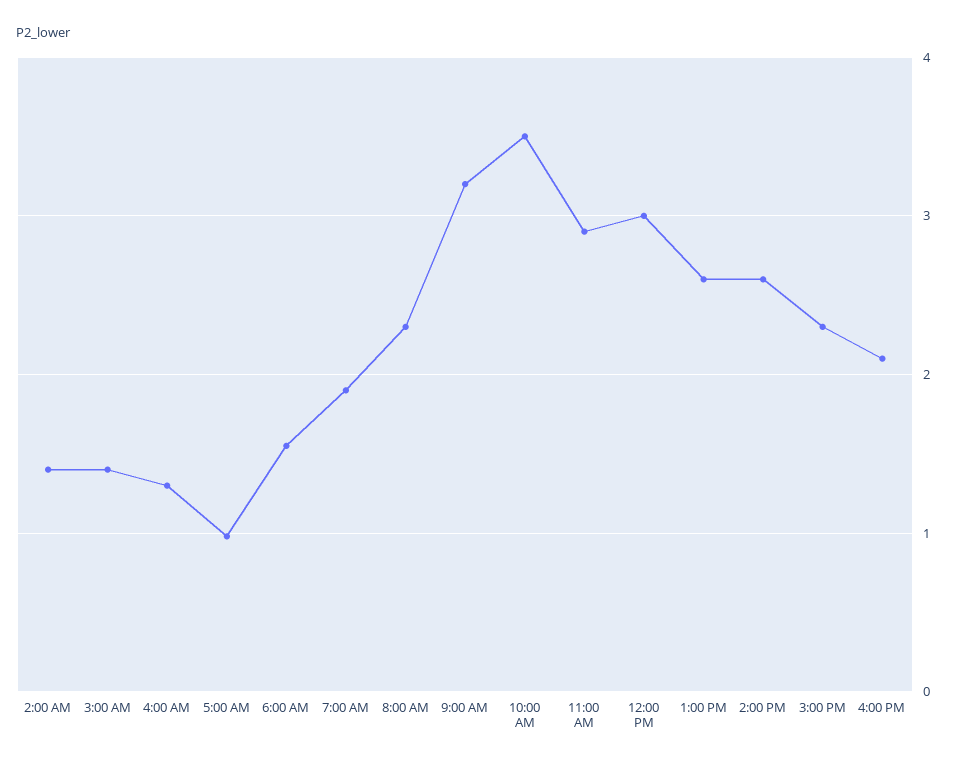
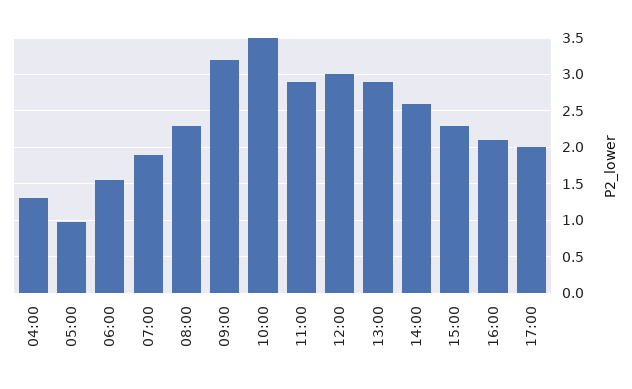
2:00 AM: 1.4 -> none
3:00 AM: 1.4 -> none
1:00 PM: 2.6 -> 2.9
17:00: none -> 2

